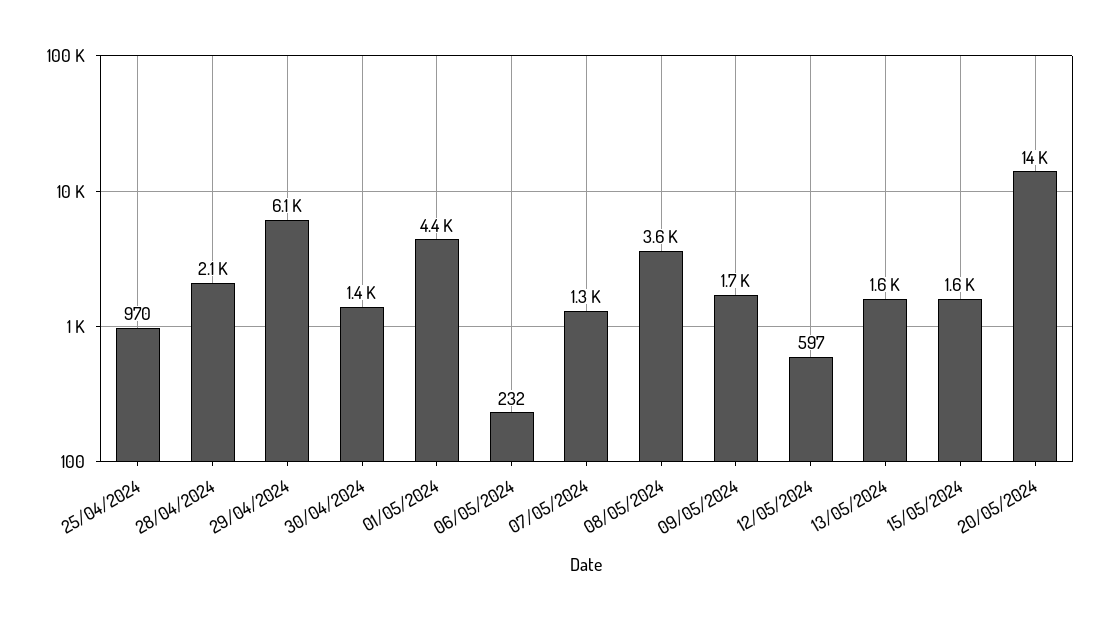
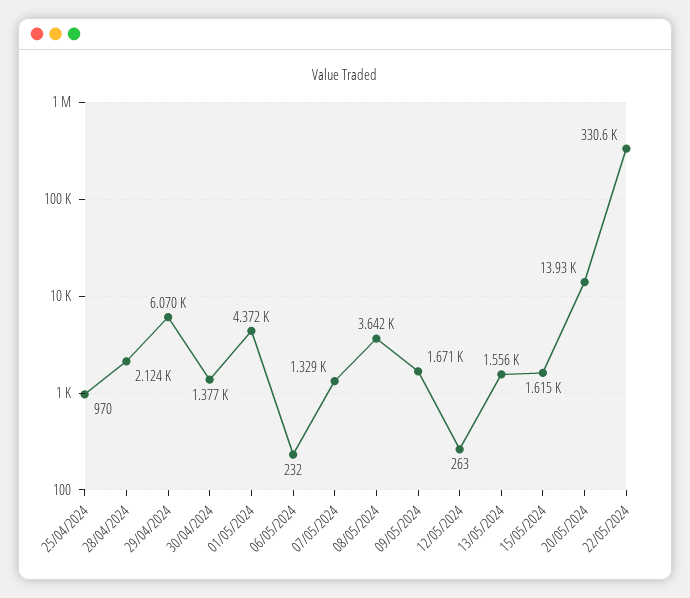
12/05/2024: 597 -> 263
22/05/2024: none -> 330600

